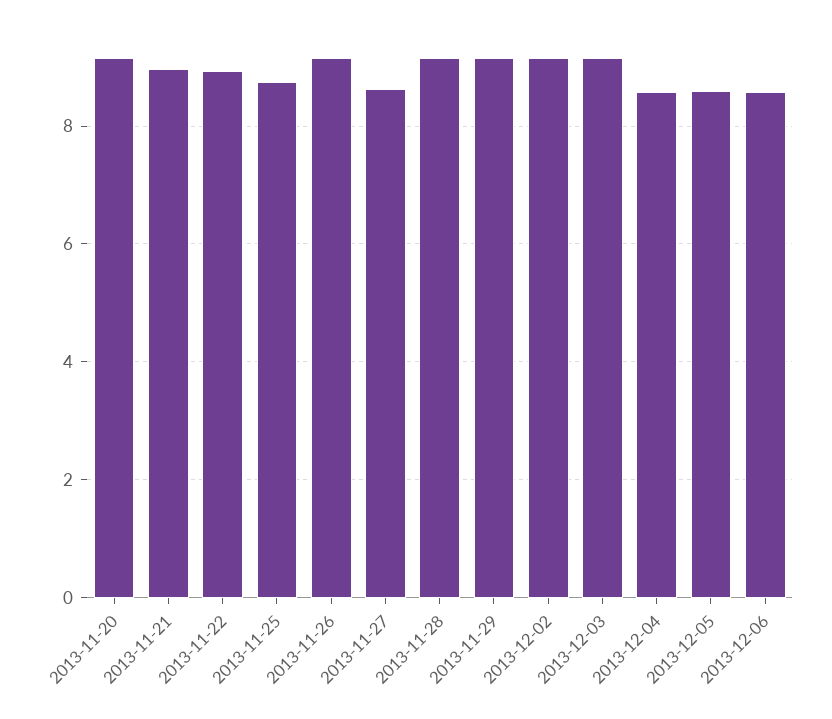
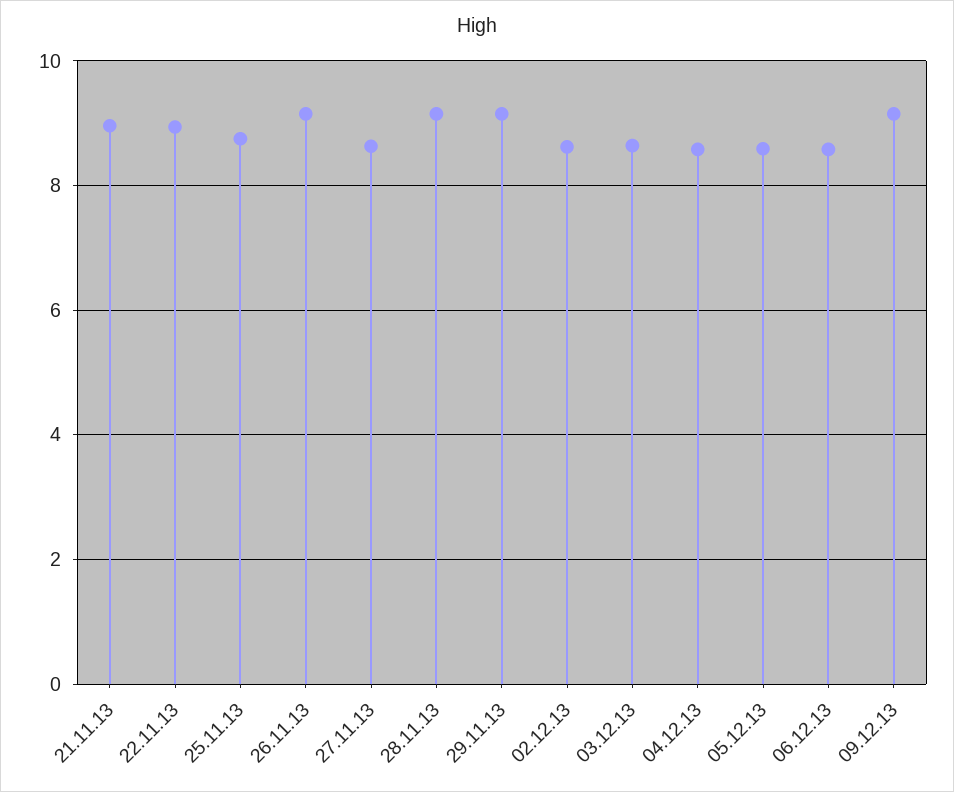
2013-11-20: 9.2 -> none
2013-12-02: 9.2 -> 8.6
2013-12-03: 9.2 -> 8.6
09.12.13: none -> 9.2

